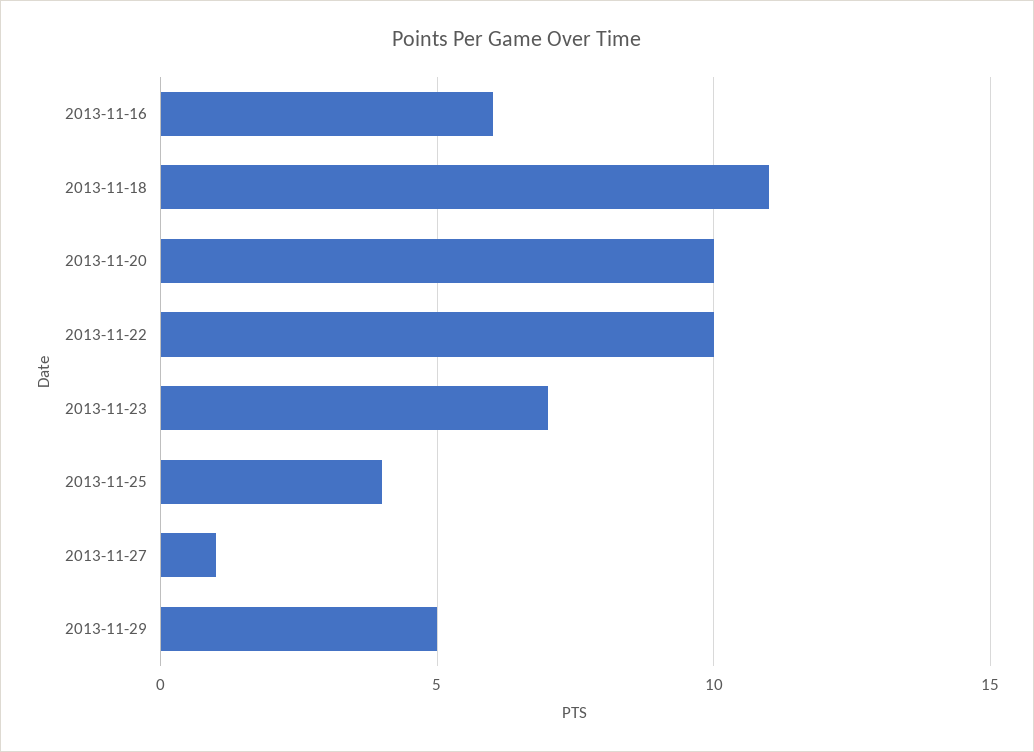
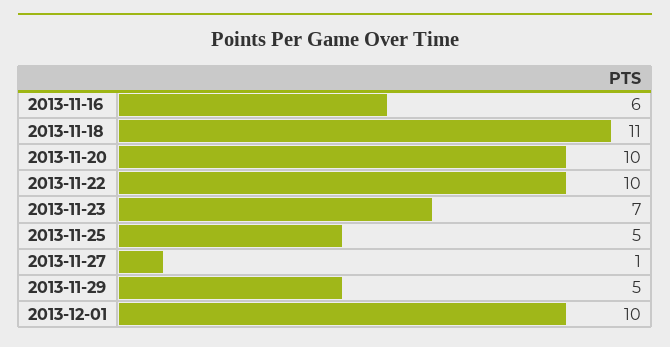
2013-11-25: 4 -> 5
2013-12-01: none -> 10

